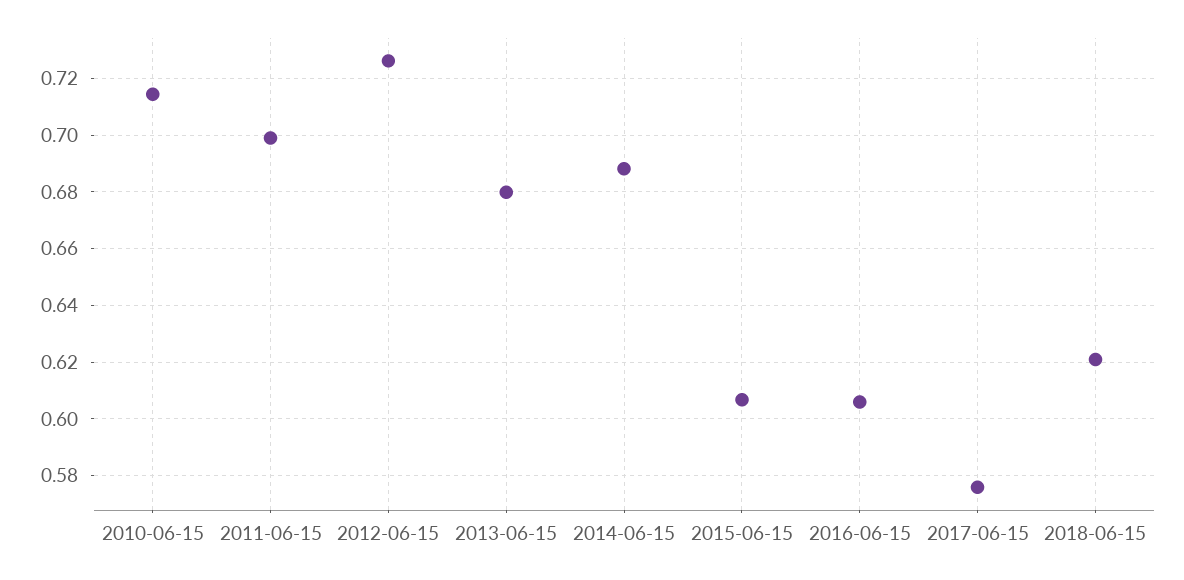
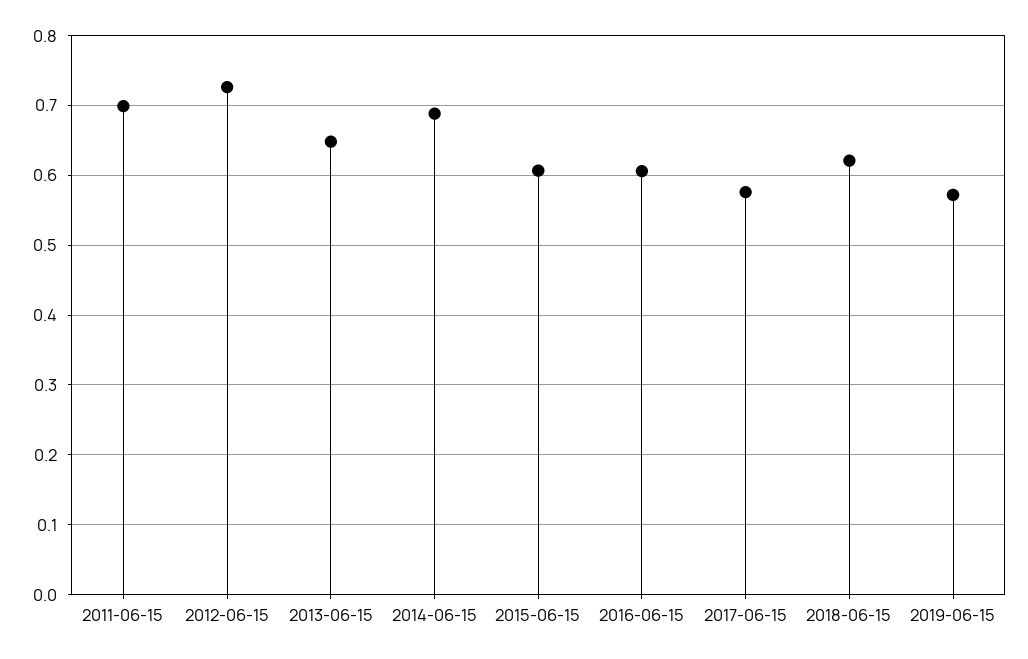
2010-06-15: 0.715 -> none
2013-06-15: 0.68 -> 0.65
2019-06-15: none -> 0.57

